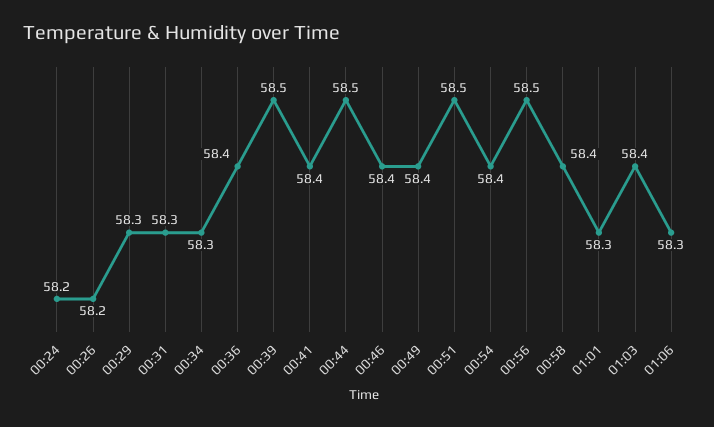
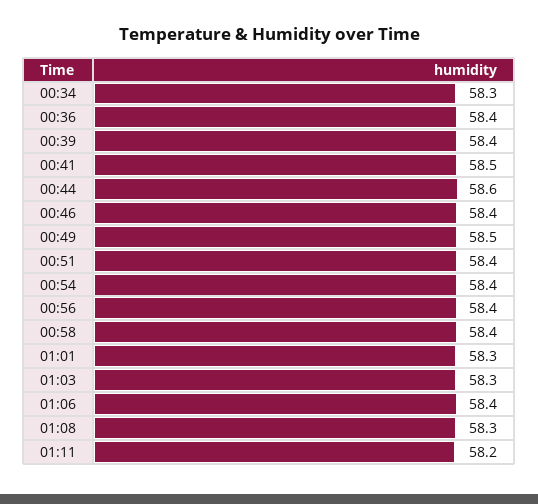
00:24: 58.2 -> none
00:26: 58.2 -> none
00:29: 58.3 -> none
00:31: 58.3 -> none
00:39: 58.5 -> 58.4
00:41: 58.4 -> 58.5
00:44: 58.5 -> 58.6
00:49: 58.4 -> 58.5
00:51: 58.5 -> 58.4
00:56: 58.5 -> 58.4
01:03: 58.4 -> 58.3
01:06: 58.3 -> 58.4
01:08: none -> 58.3
01:11: none -> 58.2

